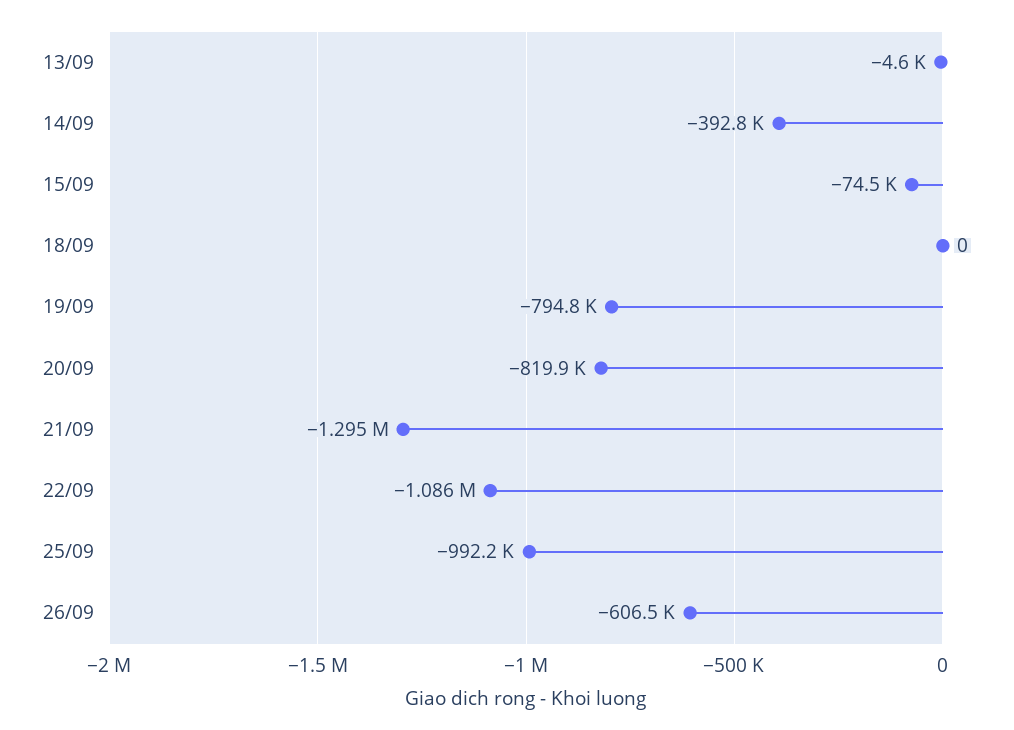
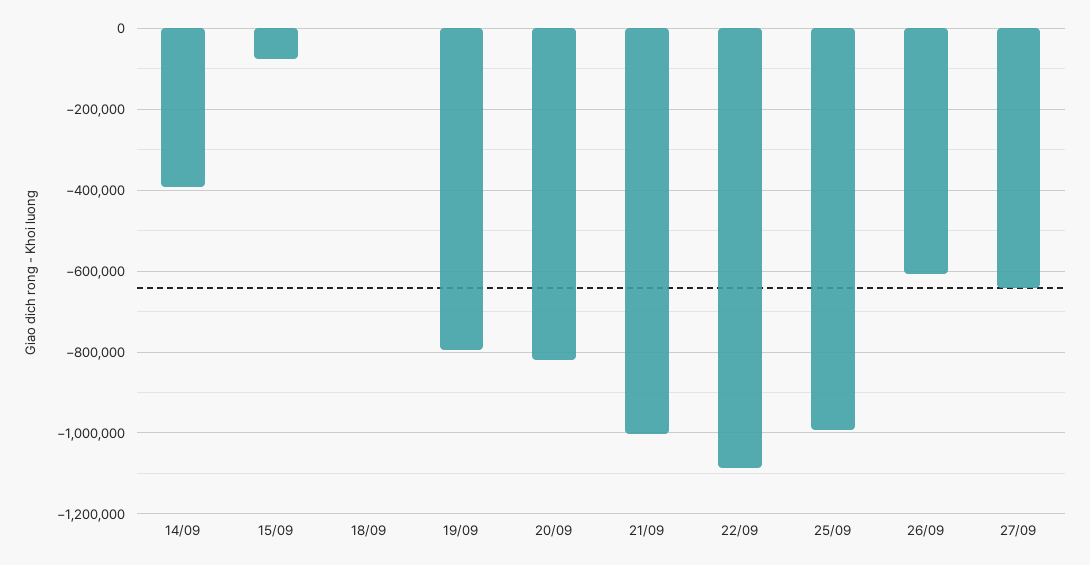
13/09: -4600 -> none
21/09: -1295000 -> -1000000
27/09: none -> -640000

